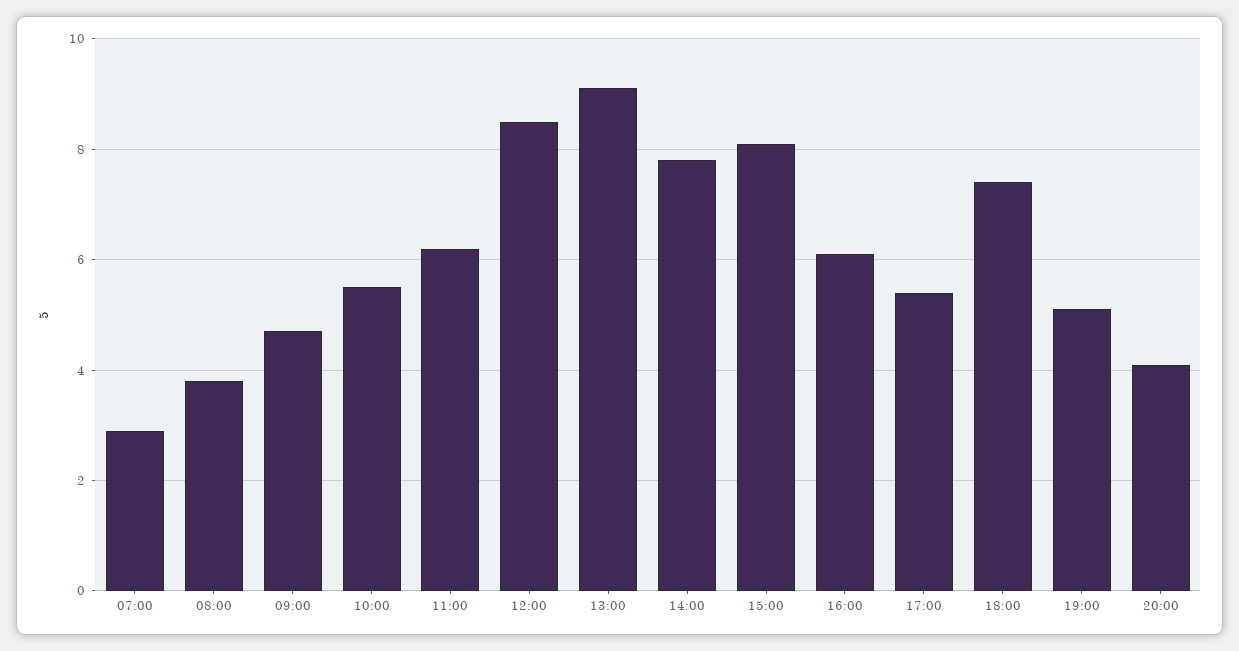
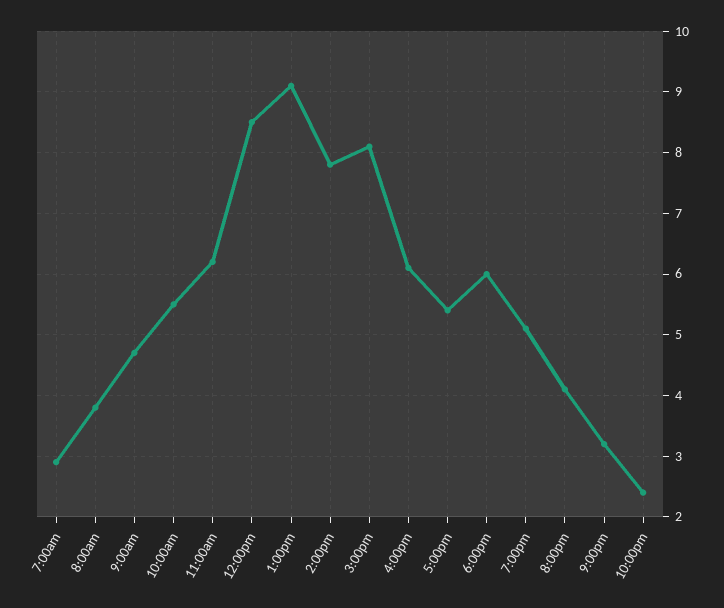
18:00: 7.5 -> 6
9:00pm: none -> 3.2
10:00pm: none -> 2.4

